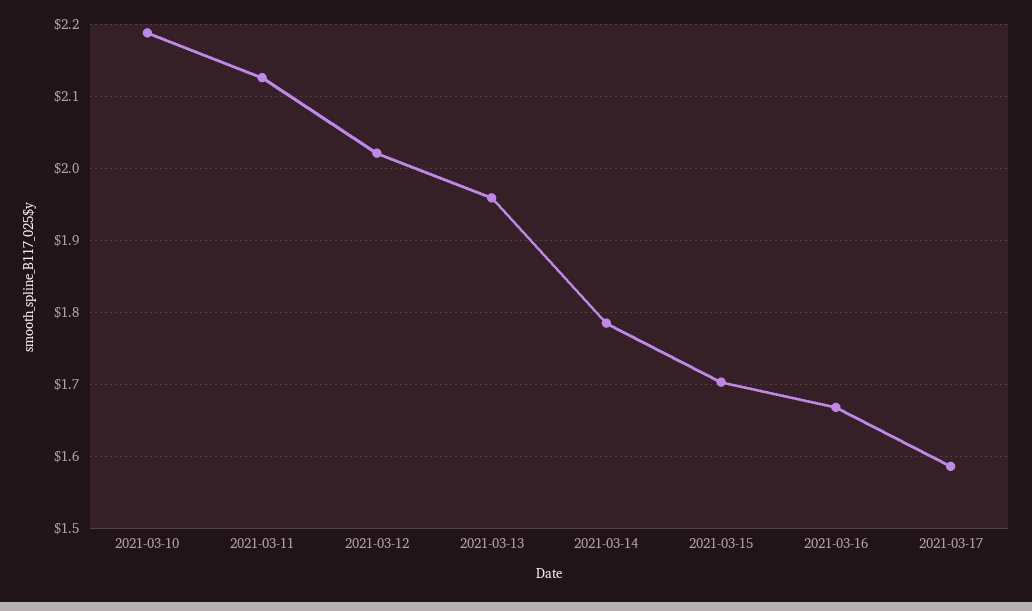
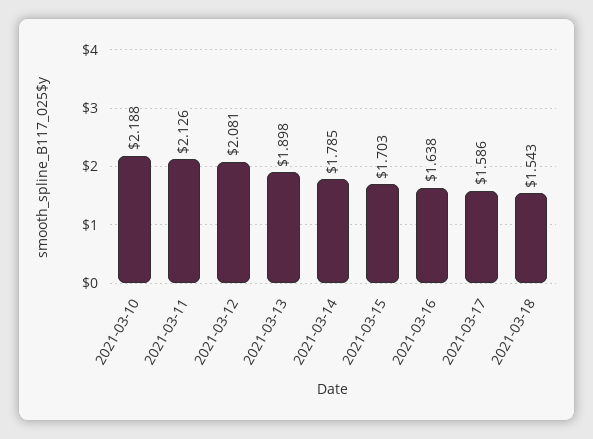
2021-03-12: 2.02 -> 2.081
2021-03-13: 1.96 -> 1.898
2021-03-16: 1.67 -> 1.638
2021-03-18: none -> 1.543

